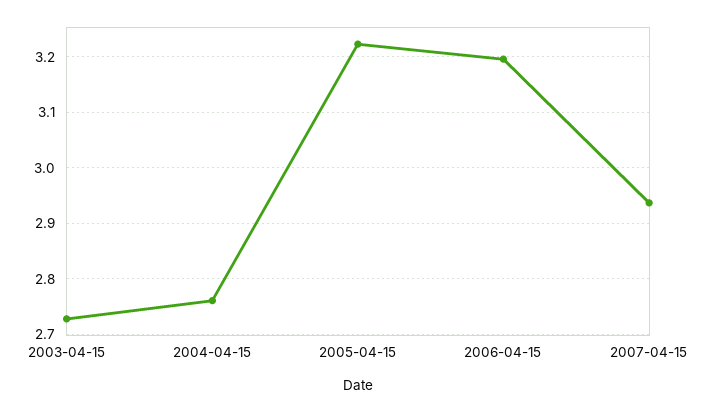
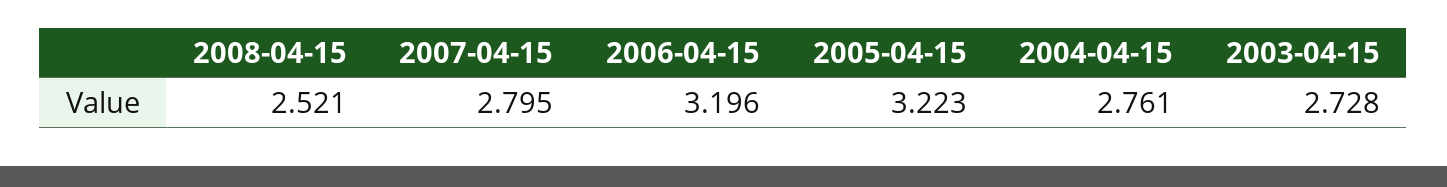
2007-04-15: 2.94 -> 2.795
2008-04-15: none -> 2.521

